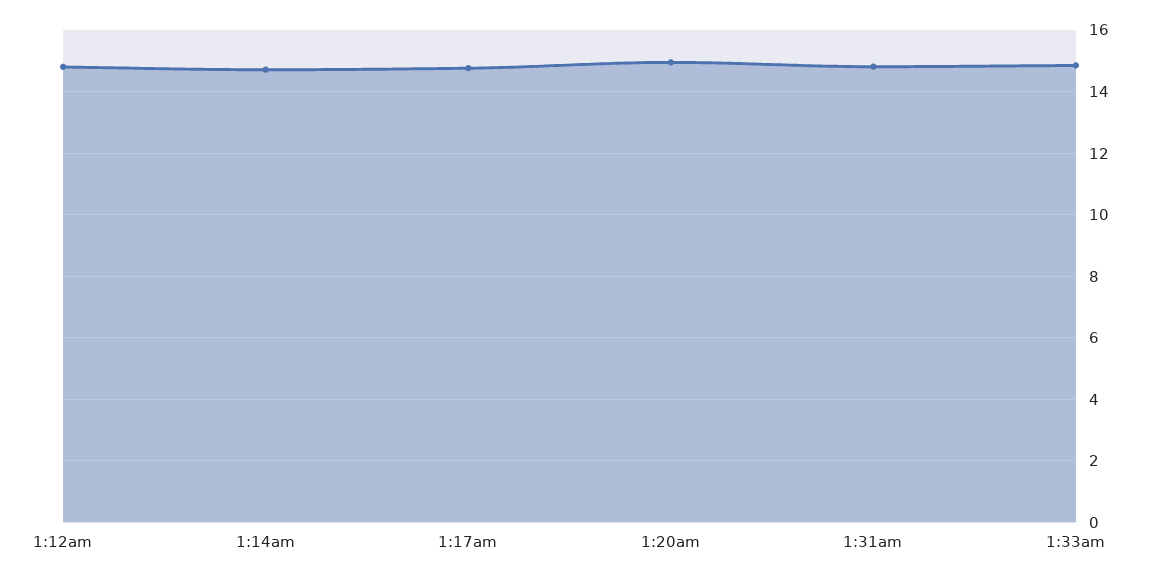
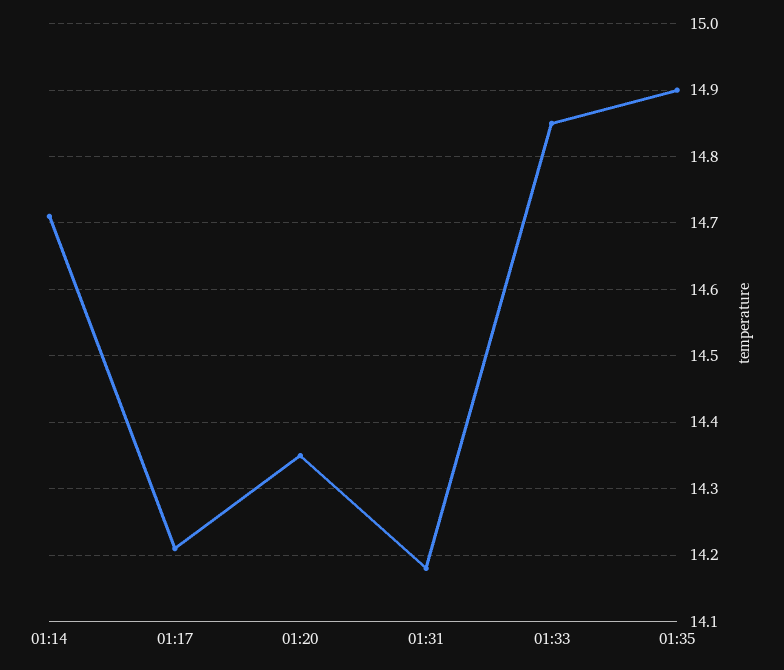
1:12am: 14.8 -> none
1:17am: 14.8 -> 14.21
1:20am: 15 -> 14.35
1:31am: 14.8 -> 14.18
01:35: none -> 14.9

